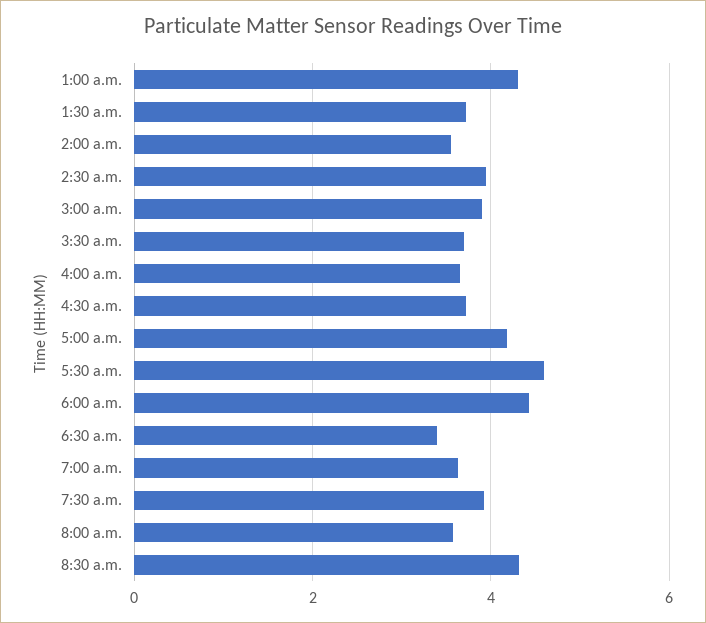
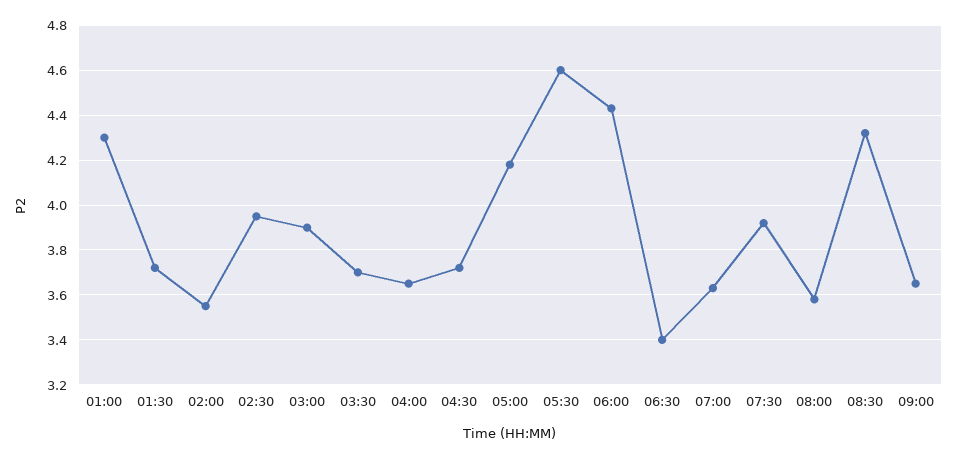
09:00: none -> 3.65

